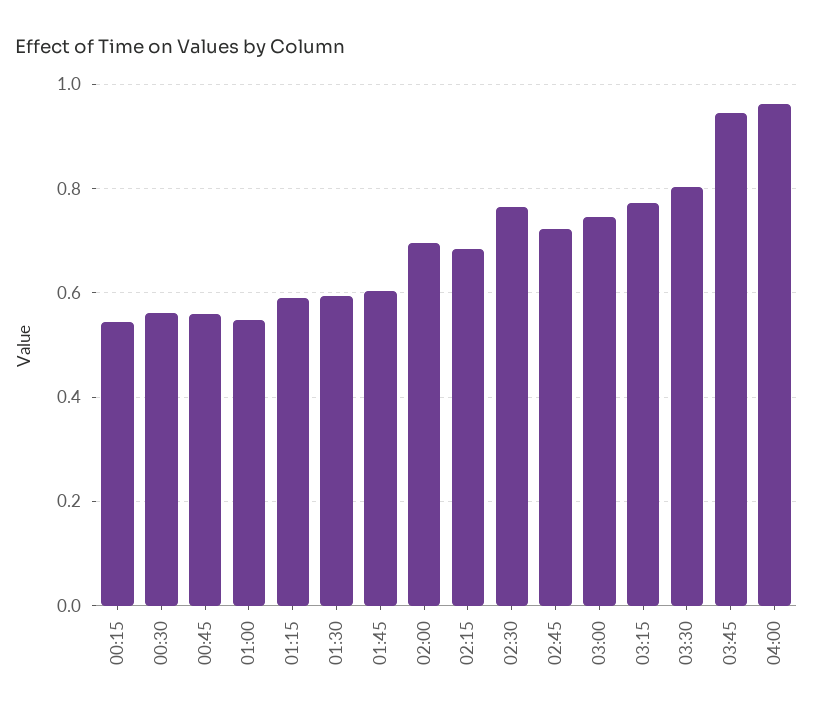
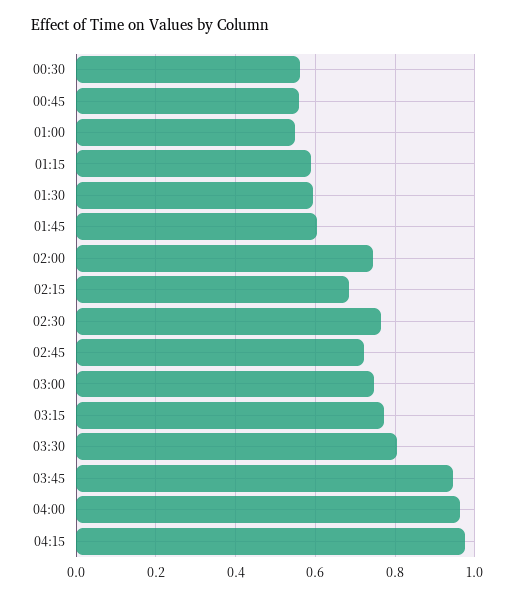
00:15: 0.54 -> none
02:00: 0.7 -> 0.74
04:15: none -> 0.98

